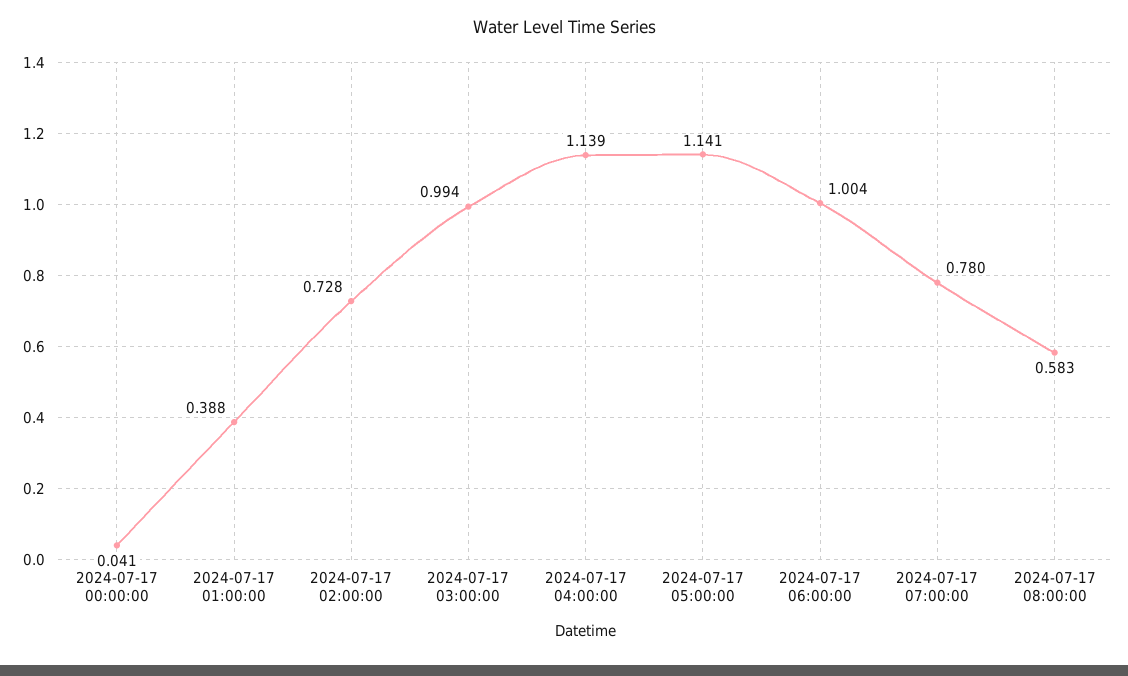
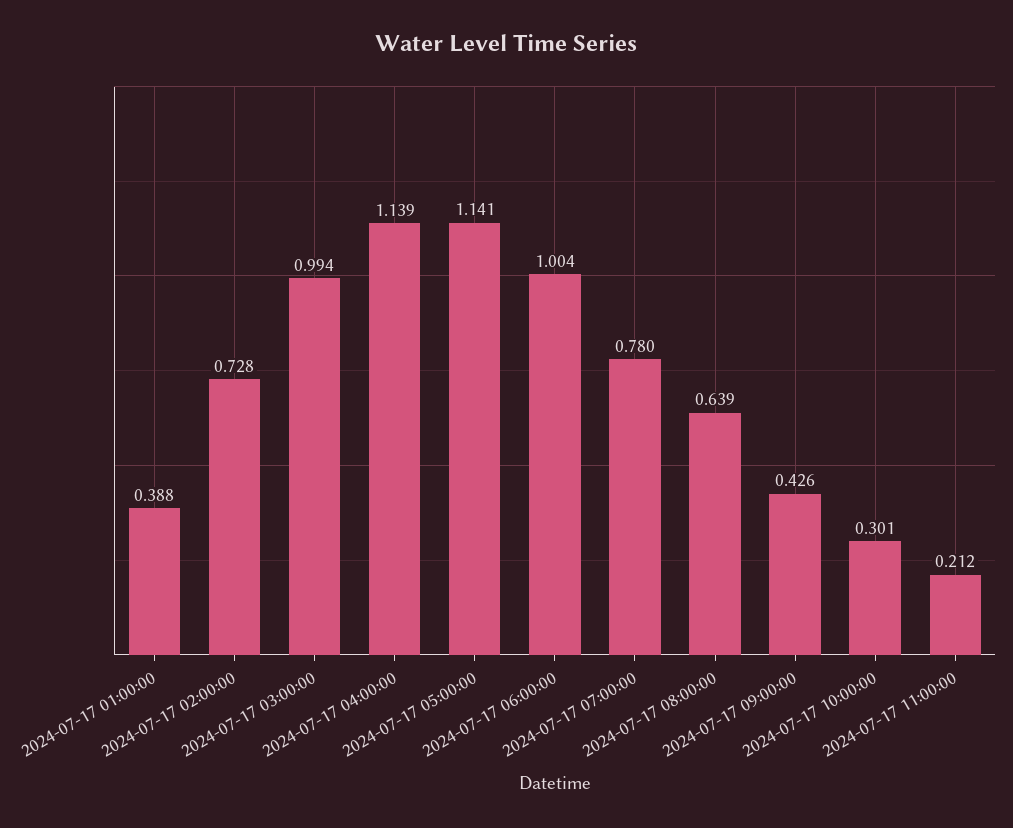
2024-07-17 00:00:00: 0.041 -> none
2024-07-17 08:00:00: 0.583 -> 0.639
2024-07-17 09:00:00: none -> 0.426
2024-07-17 10:00:00: none -> 0.301
2024-07-17 11:00:00: none -> 0.212

